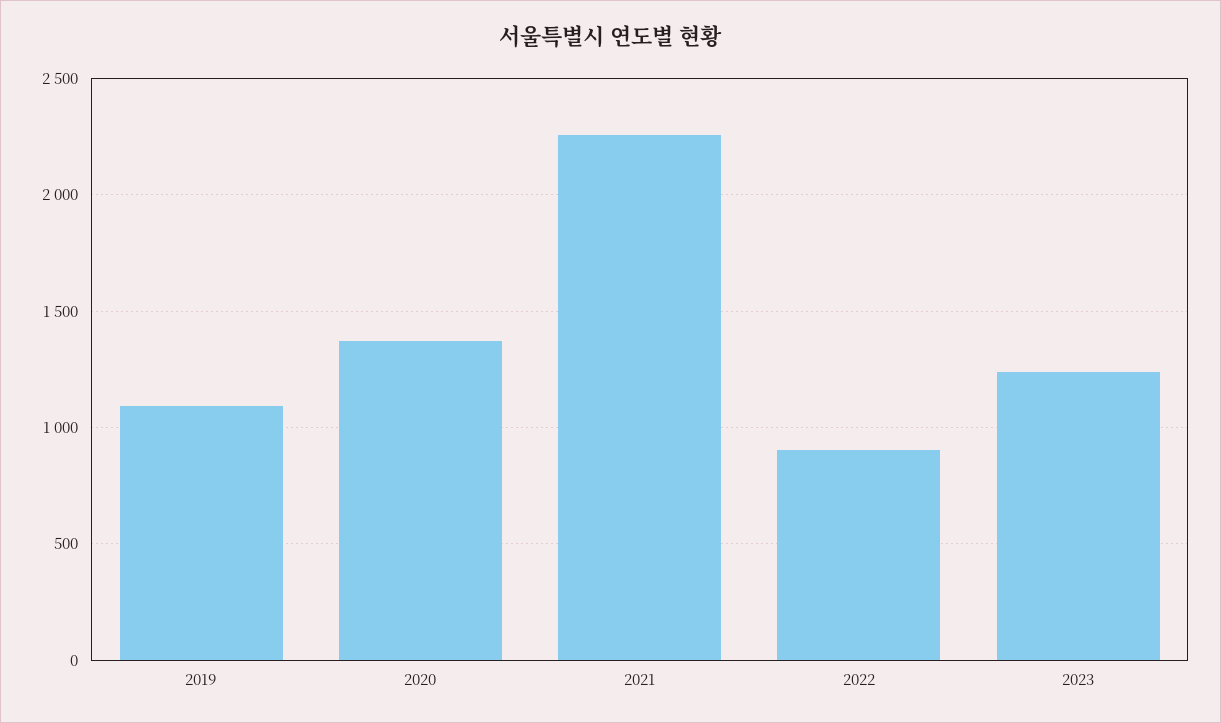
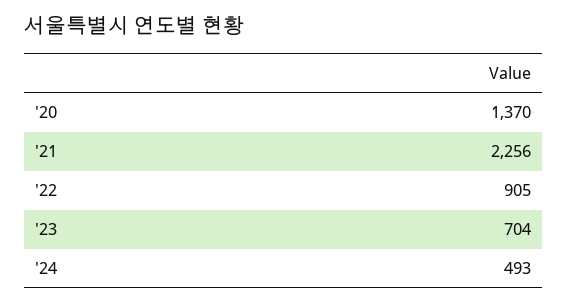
2019: 1100 -> none
2023: 1250 -> 704
'24: none -> 493

